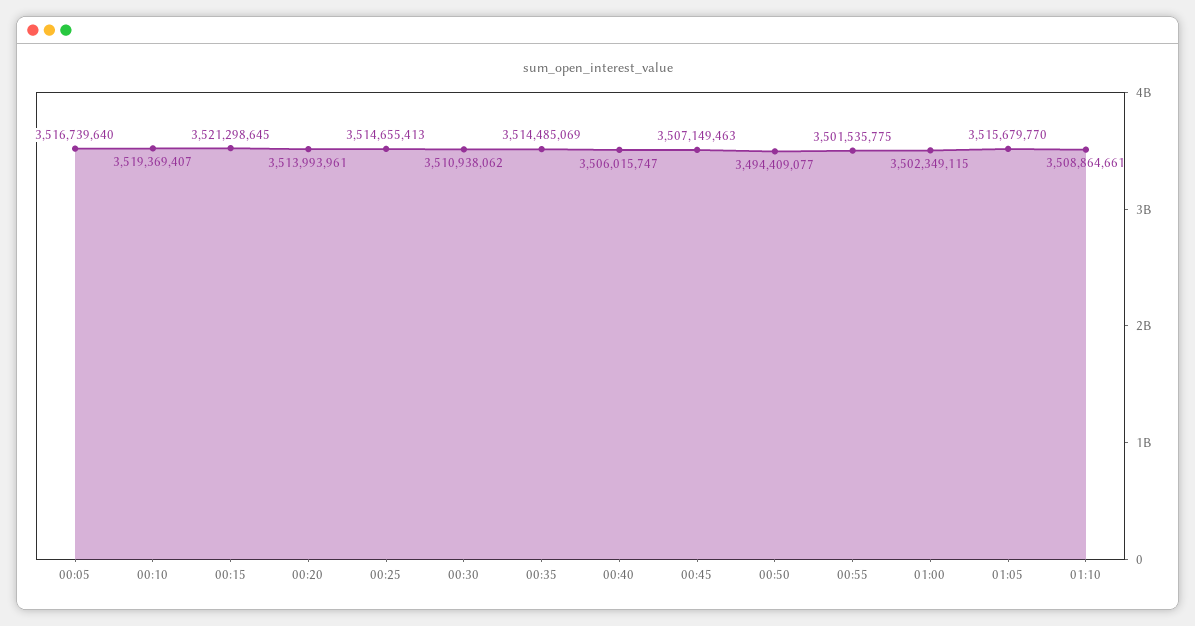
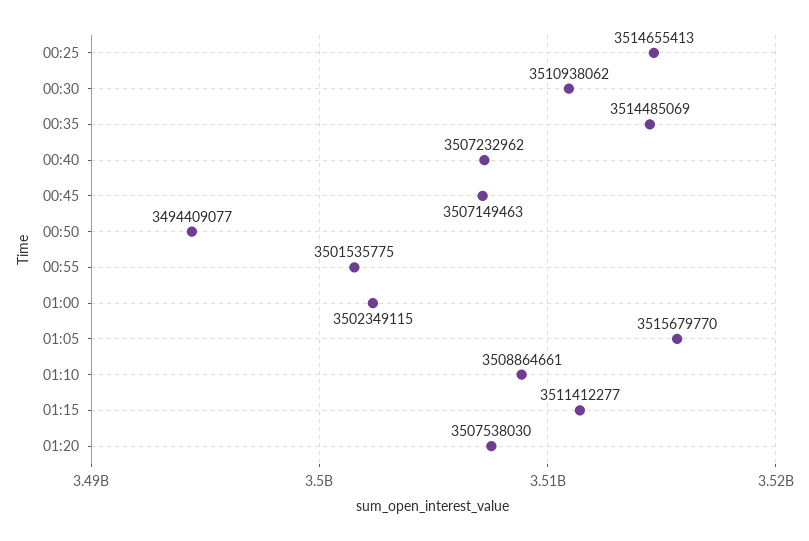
00:05: 3516739640 -> none
00:10: 3519369407 -> none
00:15: 3521298645 -> none
00:20: 3513993961 -> none
00:40: 3506015747 -> 3507232962
01:15: none -> 3511412277
01:20: none -> 3507538030

